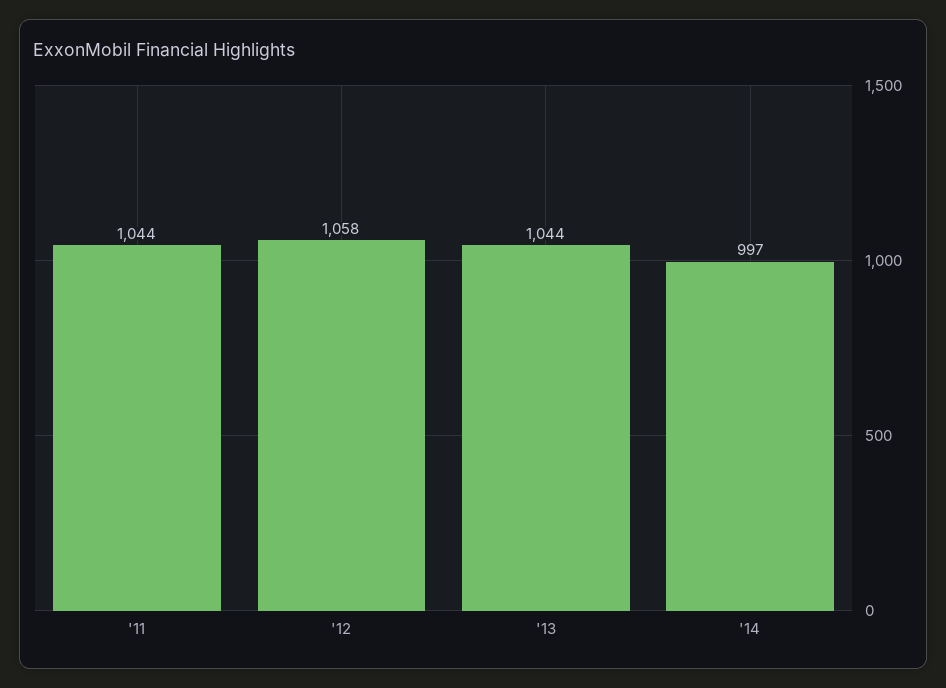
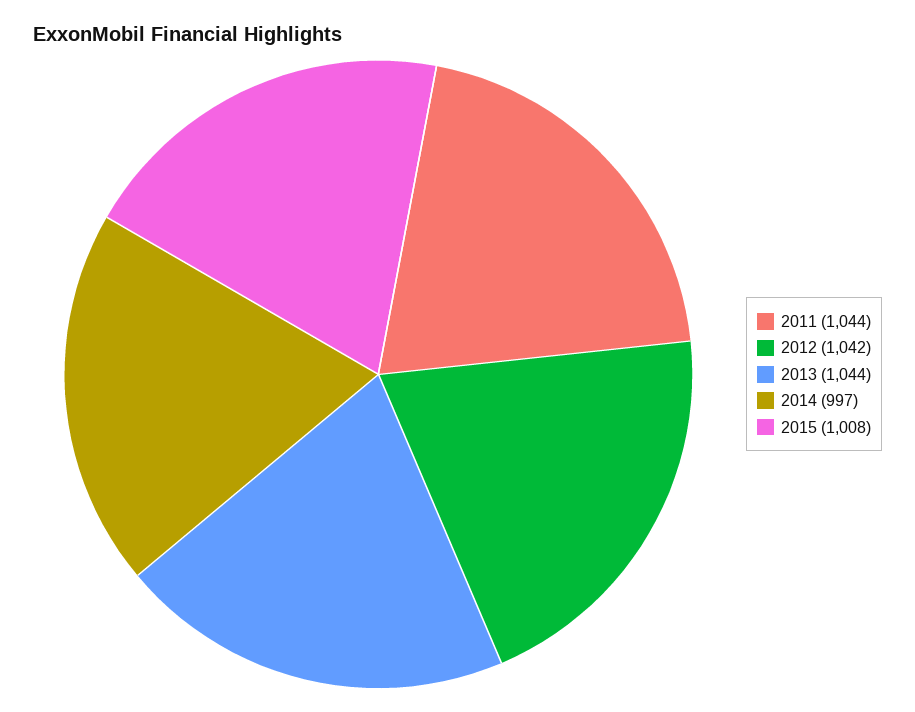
'12: 1058 -> 1042
2015: none -> 1008

